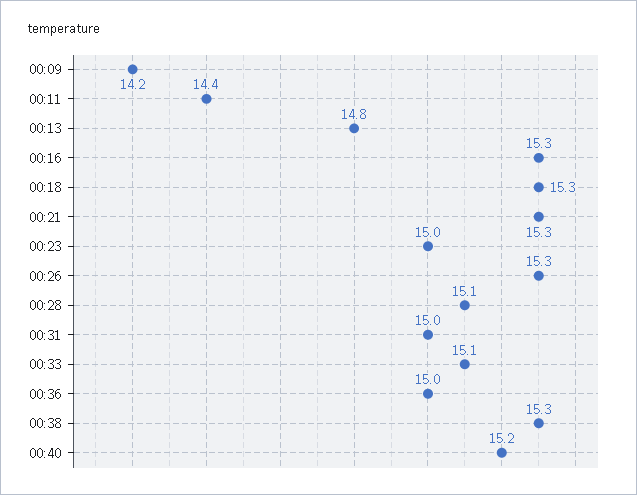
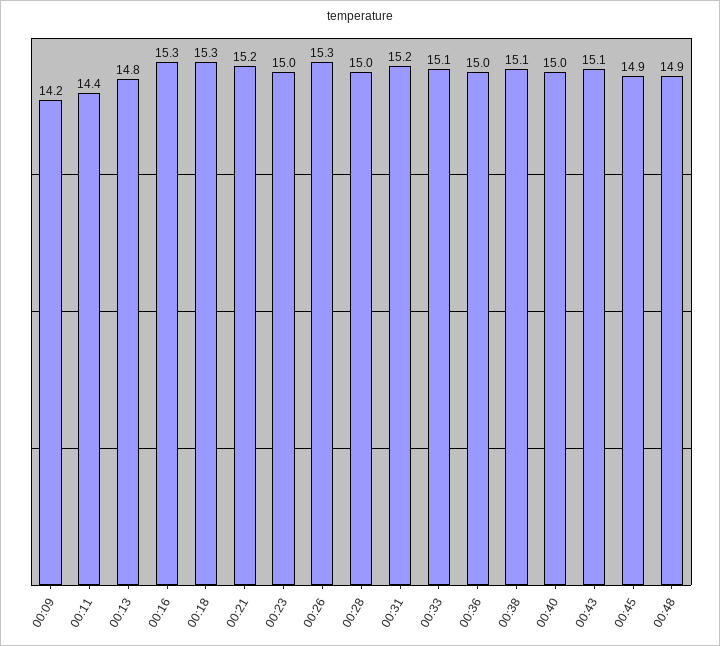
00:21: 15.3 -> 15.2
00:28: 15.1 -> 15
00:31: 15 -> 15.2
00:38: 15.3 -> 15.1
00:40: 15.2 -> 15
00:43: none -> 15.1
00:45: none -> 14.9
00:48: none -> 14.9

